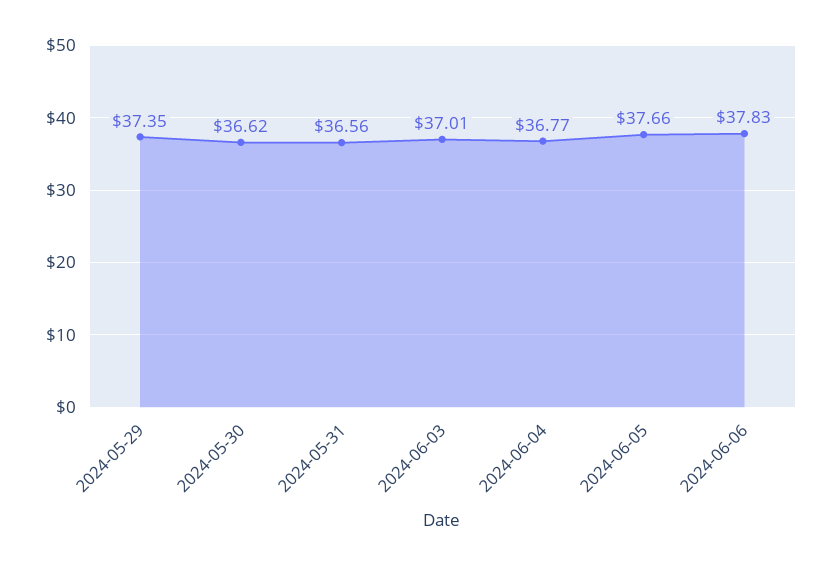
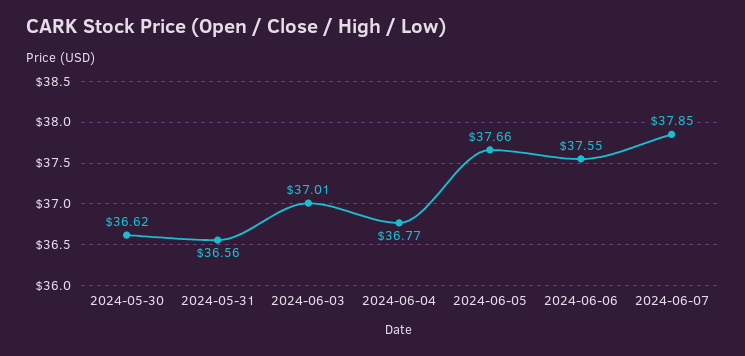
2024-05-29: 37.35 -> none
2024-06-06: 37.83 -> 37.55
2024-06-07: none -> 37.85

